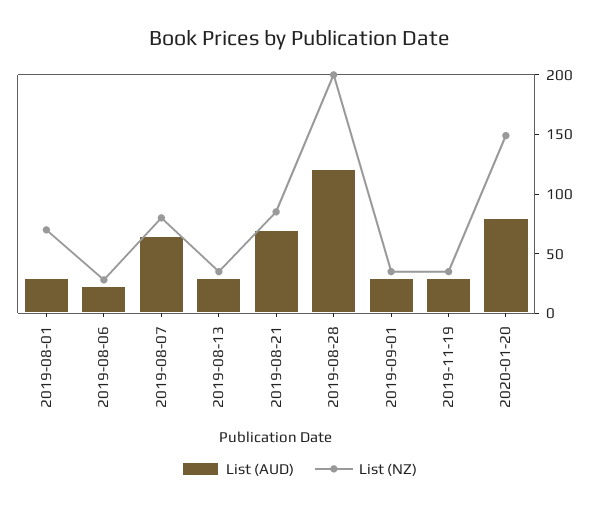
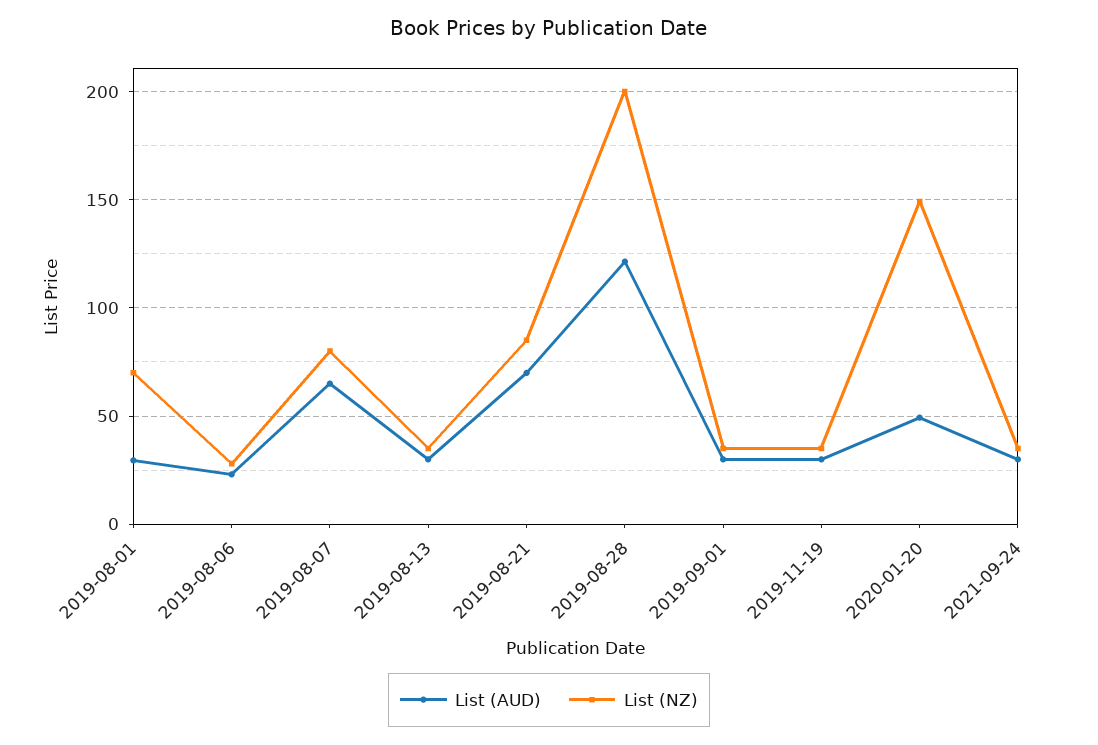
List (AUD), 2020-01-20: 80 -> 50
List (AUD), 2021-09-24: none -> 30
List (NZ), 2021-09-24: none -> 35

